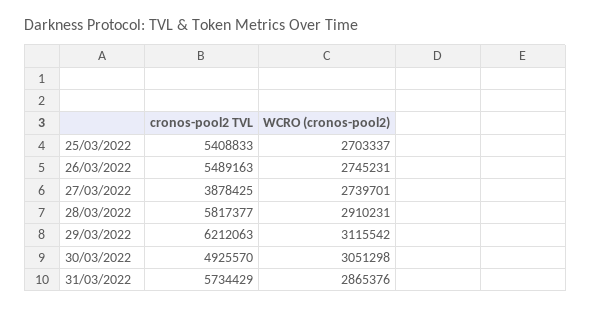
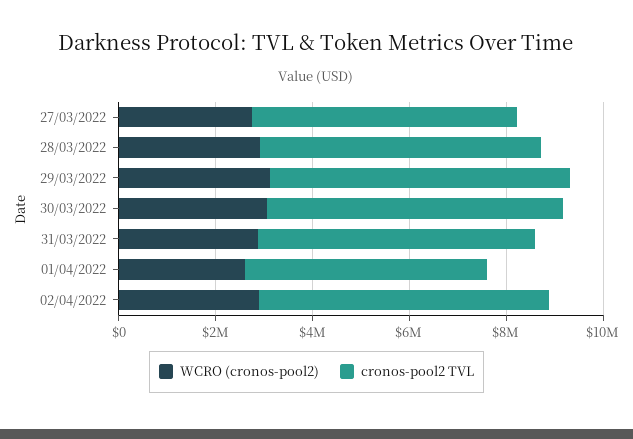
cronos-pool2 TVL, 25/03/2022: 5408833 -> none
WCRO (cronos-pool2), 25/03/2022: 2703337 -> none
cronos-pool2 TVL, 26/03/2022: 5489163 -> none
WCRO (cronos-pool2), 26/03/2022: 2745231 -> none
cronos-pool2 TVL, 27/03/2022: 3878425 -> 5500000
cronos-pool2 TVL, 30/03/2022: 4925570 -> 6000000
WCRO (cronos-pool2), 01/04/2022: none -> 2500000
cronos-pool2 TVL, 01/04/2022: none -> 5000000
WCRO (cronos-pool2), 02/04/2022: none -> 3000000
cronos-pool2 TVL, 02/04/2022: none -> 6000000

